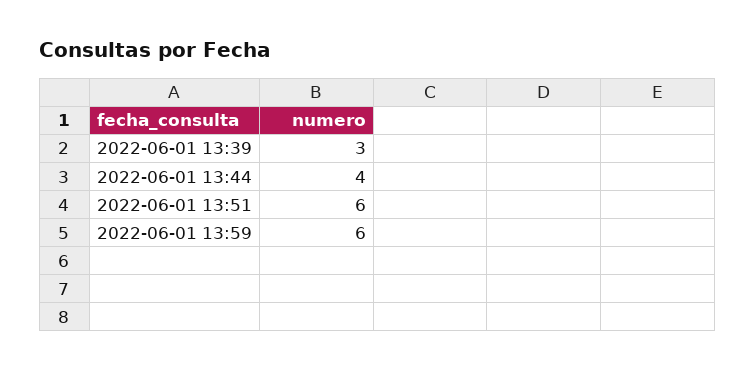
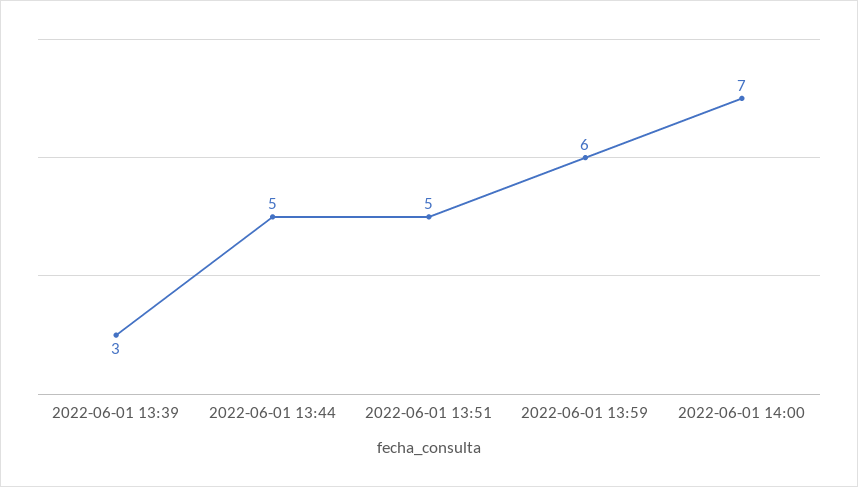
2022-06-01 13:44: 4 -> 5
2022-06-01 13:51: 6 -> 5
2022-06-01 14:00: none -> 7

